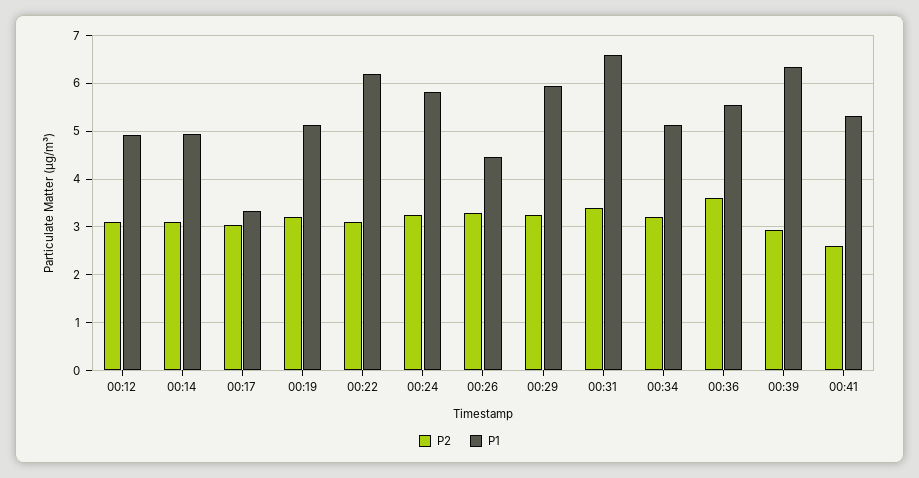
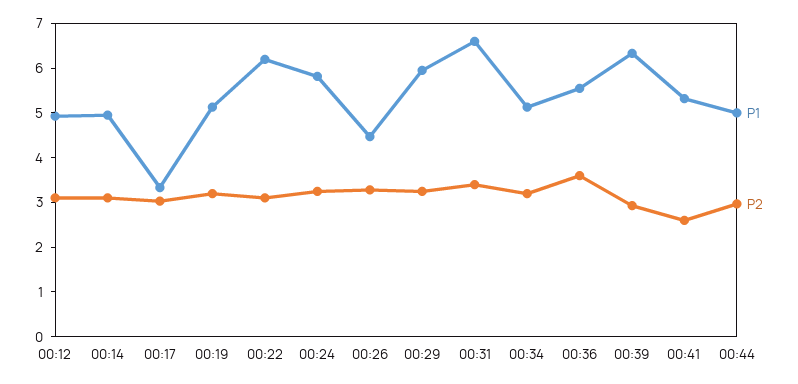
P1, 00:44: none -> 5
P2, 00:44: none -> 3

